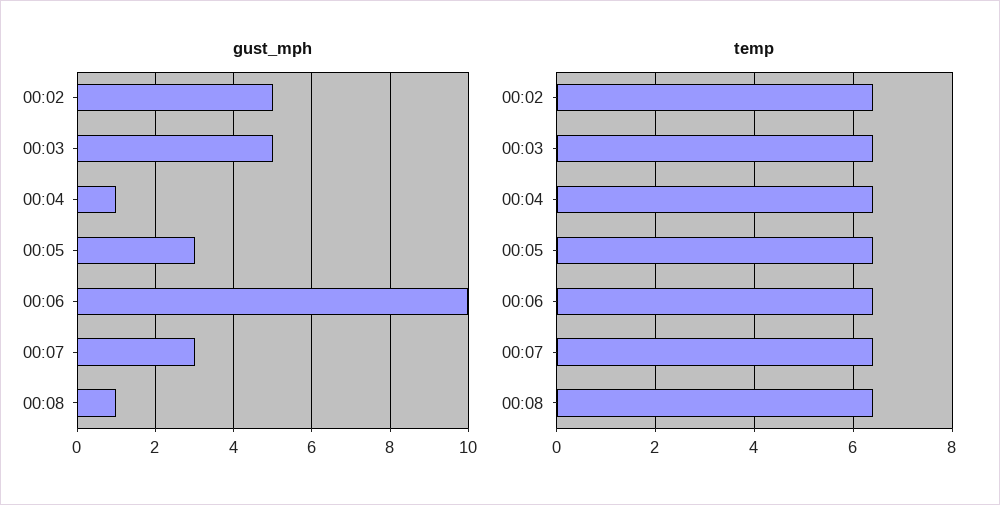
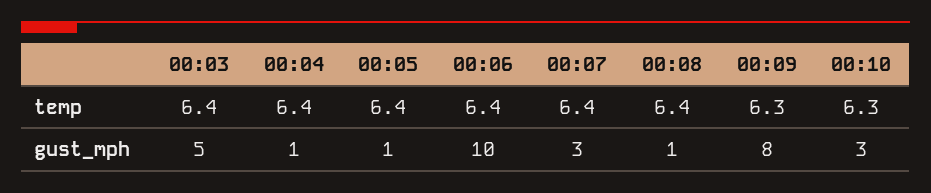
gust_mph, 00:02: 5 -> none
gust_mph, 00:05: 3 -> 1
temp, 00:02: 6.5 -> none
temp, 00:09: none -> 6.3
temp, 00:10: none -> 6.3
gust_mph, 00:09: none -> 8
gust_mph, 00:10: none -> 3

